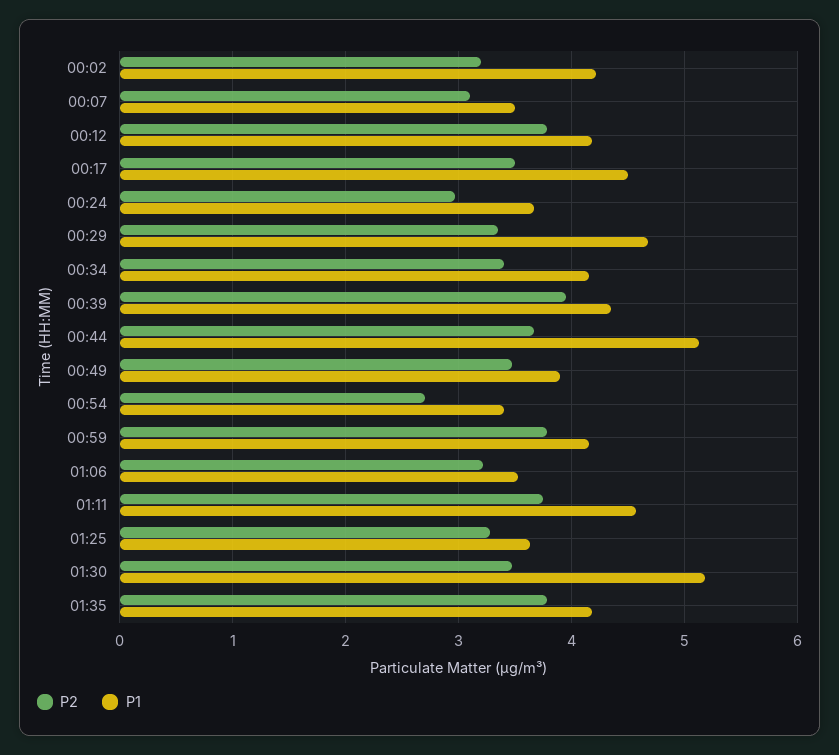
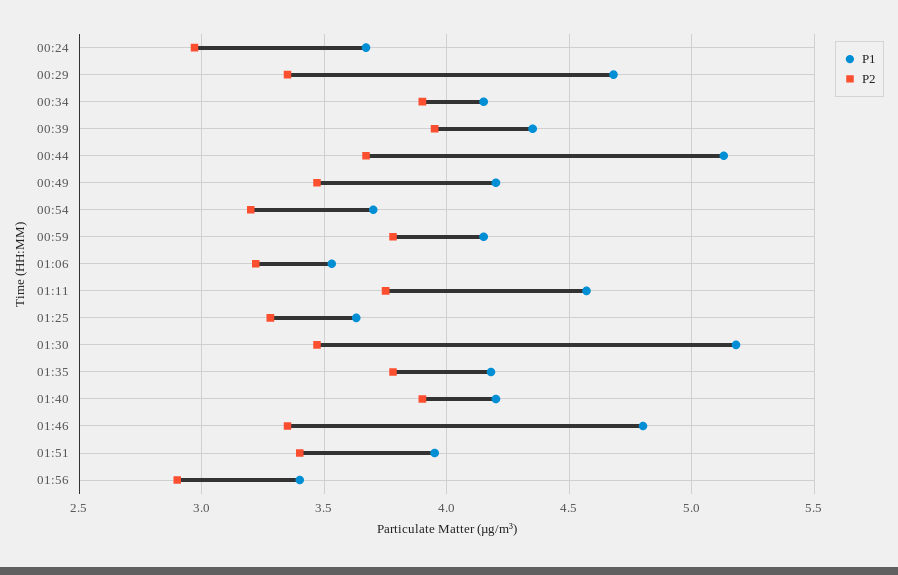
P2, 00:02: 3.2 -> none
P1, 00:02: 4.2 -> none
P2, 00:07: 3.1 -> none
P1, 00:07: 3.5 -> none
P2, 00:12: 3.8 -> none
P1, 00:12: 4.2 -> none
P2, 00:17: 3.5 -> none
P1, 00:17: 4.5 -> none
P2, 00:34: 3.4 -> 3.9
P1, 00:49: 3.9 -> 4.2
P2, 00:54: 2.7 -> 3.2
P1, 00:54: 3.4 -> 3.7
P1, 01:40: none -> 4.2
P2, 01:40: none -> 3.9
P1, 01:46: none -> 4.8
P2, 01:46: none -> 3.35
P1, 01:51: none -> 3.95
P2, 01:51: none -> 3.4
P1, 01:56: none -> 3.4
P2, 01:56: none -> 2.9

